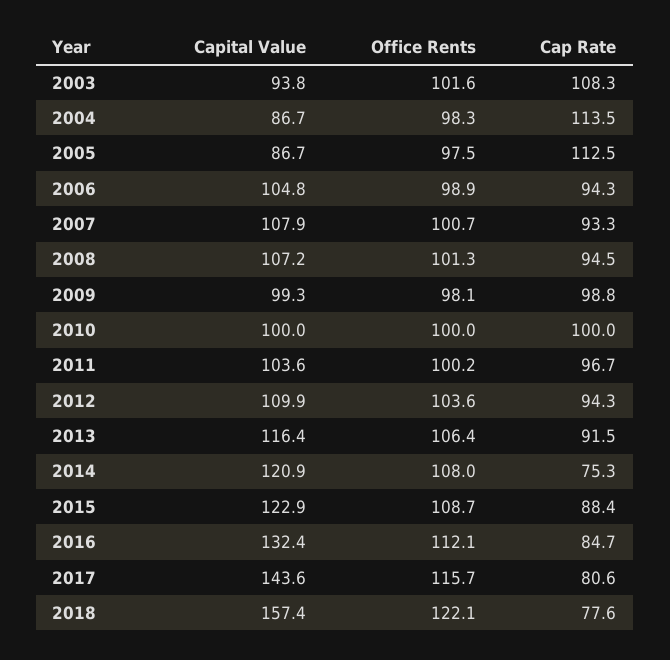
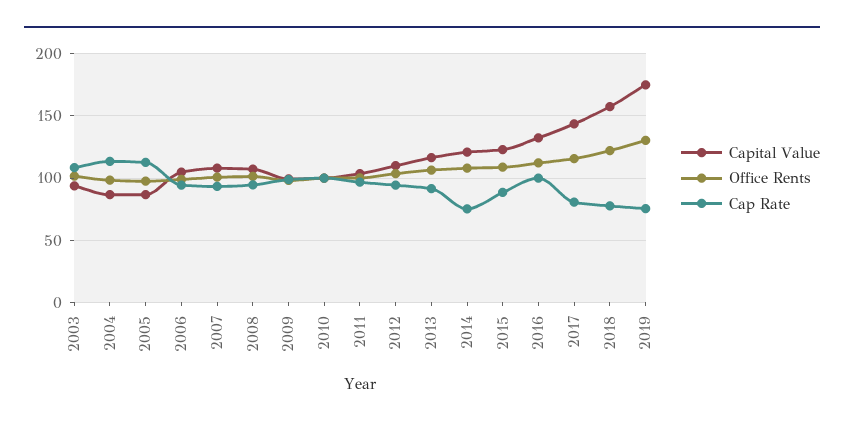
Cap Rate, 2016: 84.7 -> 100
Capital Value, 2019: none -> 175
Office Rents, 2019: none -> 130
Cap Rate, 2019: none -> 75

